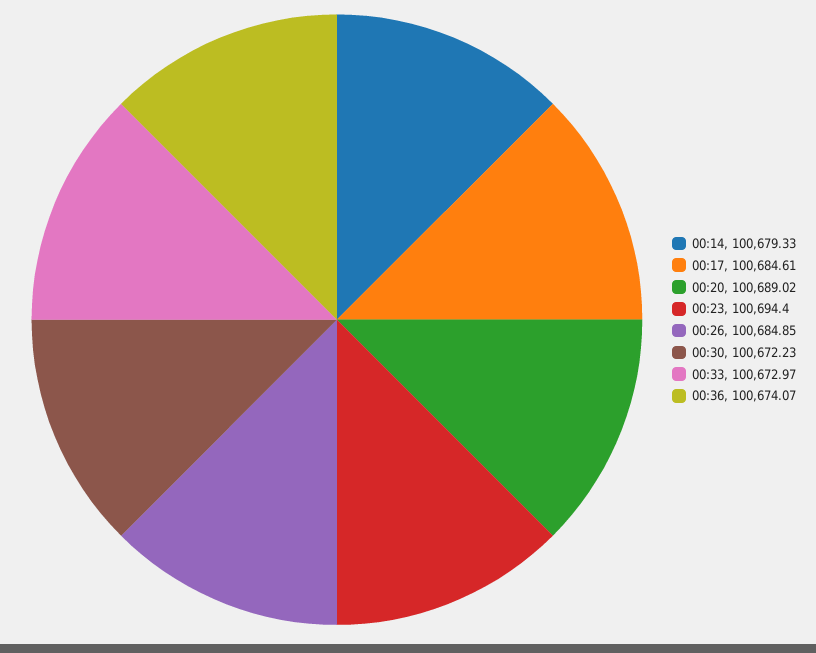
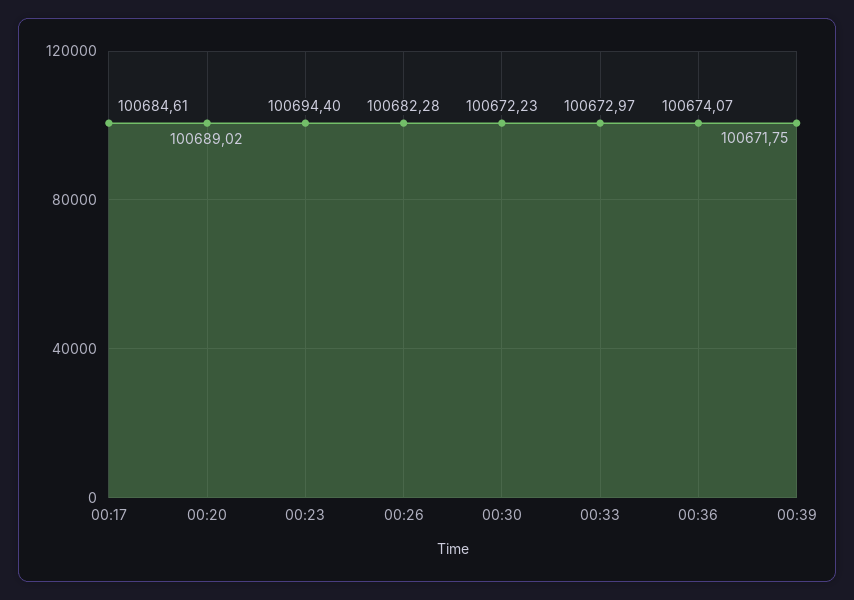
00:14: 100679.33 -> none
00:26: 100684.85 -> 100682.28
00:39: none -> 100671.75

